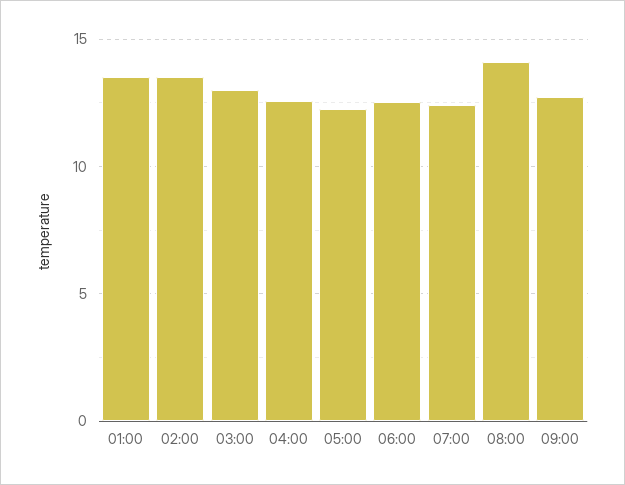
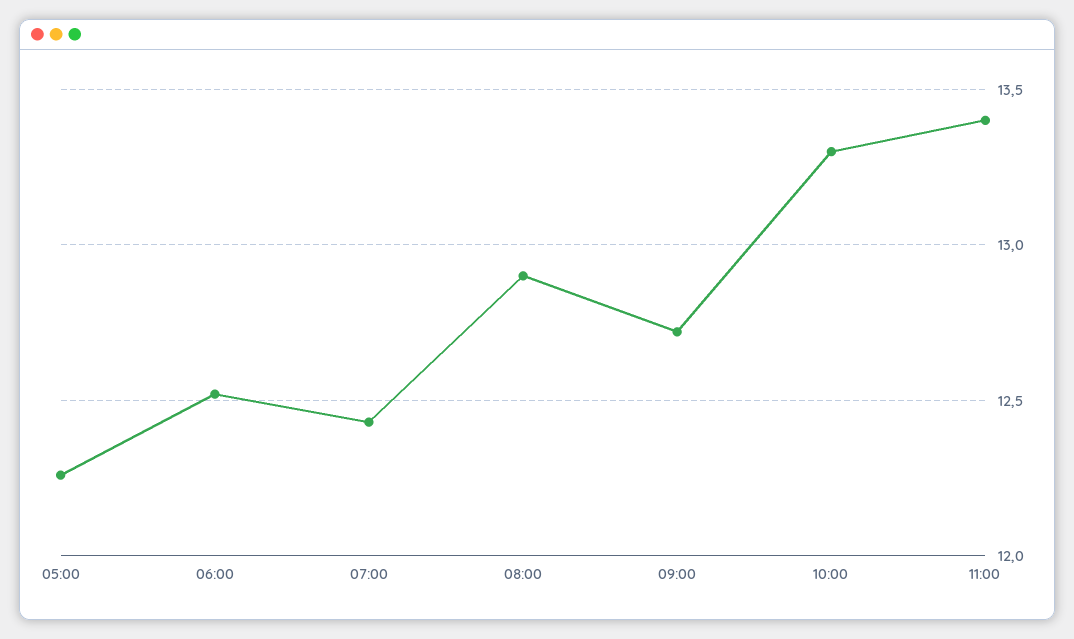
01:00: 13.5 -> none
02:00: 13.5 -> none
03:00: 13 -> none
04:00: 12.5 -> none
08:00: 14 -> 12.9
10:00: none -> 13.3
11:00: none -> 13.4

